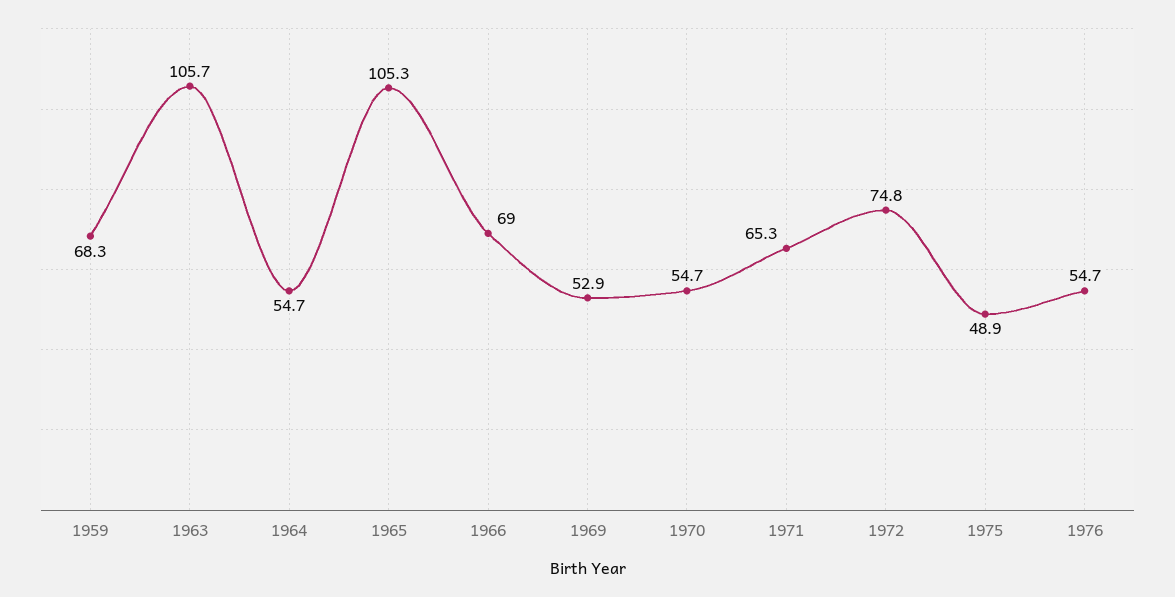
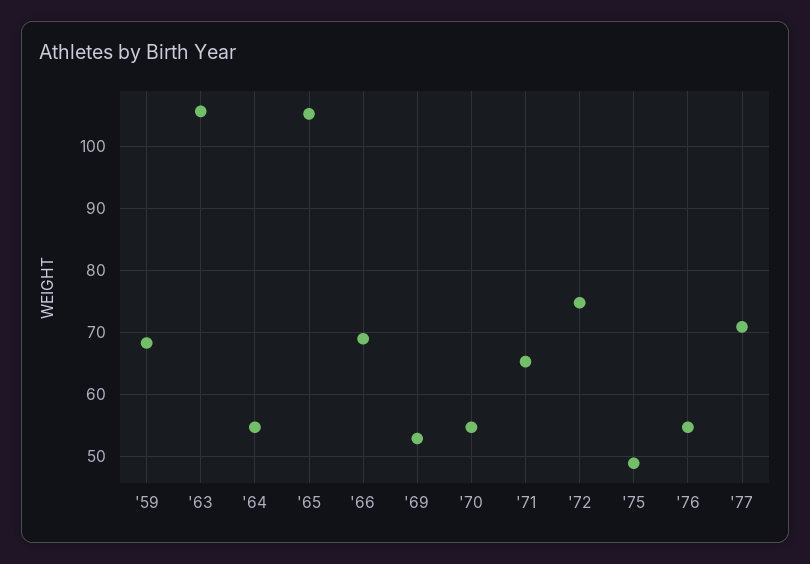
'77: none -> 71

